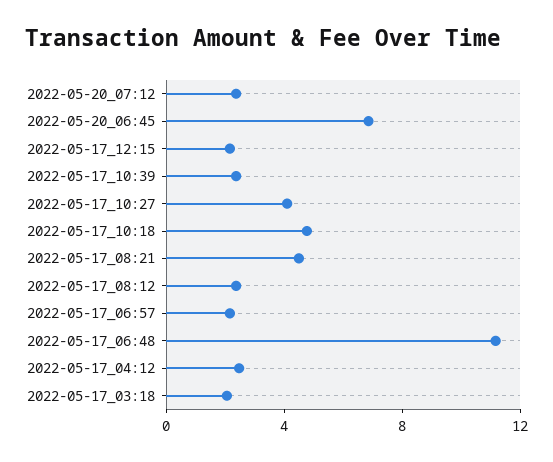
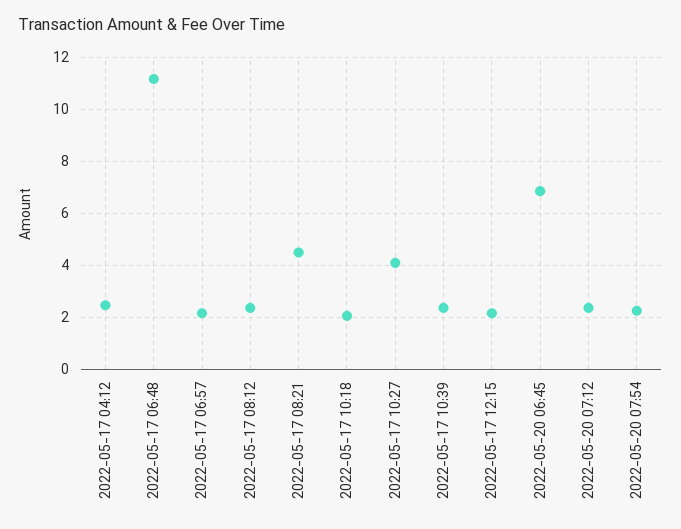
2022-05-17_10:18: 5 -> 2
2022-05-17_03:18: 2 -> none
2022-05-20 07:54: none -> 2.25

